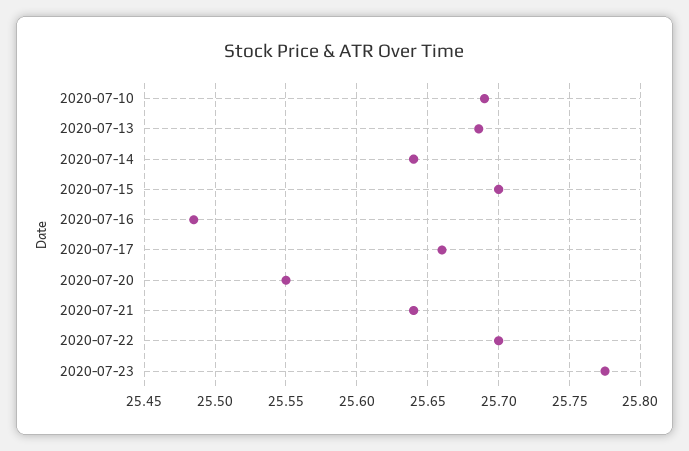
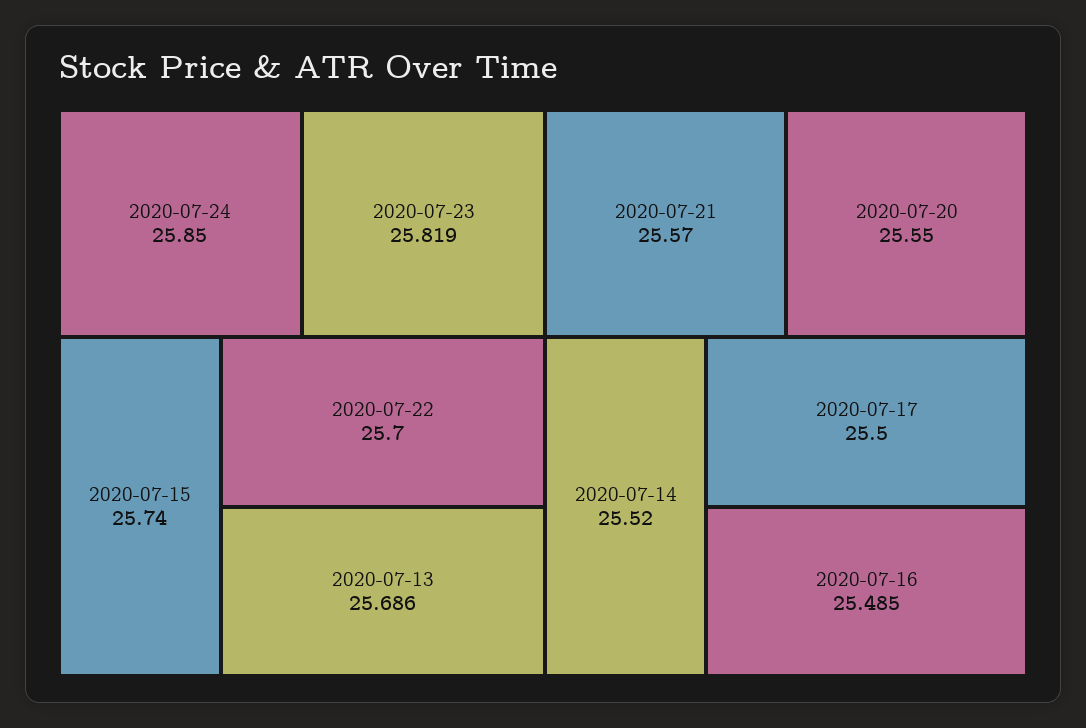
2020-07-10: 25.69 -> none
2020-07-14: 25.64 -> 25.52
2020-07-15: 25.7 -> 25.74
2020-07-17: 25.66 -> 25.5
2020-07-21: 25.64 -> 25.57
2020-07-23: 25.775 -> 25.819
2020-07-24: none -> 25.85

